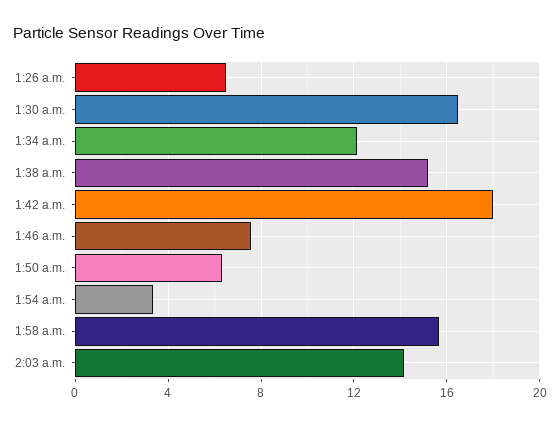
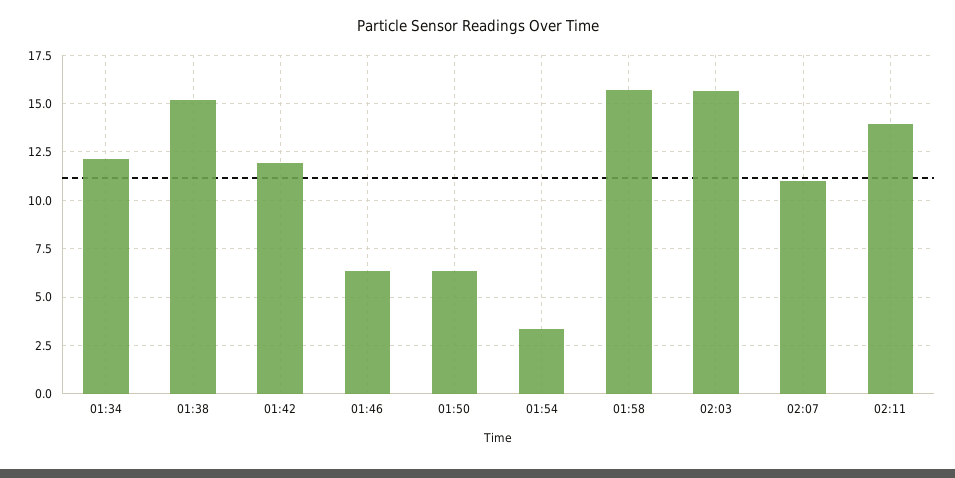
1:26 a.m.: 6.5 -> none
1:30 a.m.: 16.5 -> none
1:42 a.m.: 18 -> 12
1:46 a.m.: 7.5 -> 6.5
2:03 a.m.: 14 -> 15.5
02:07: none -> 11
02:11: none -> 14

